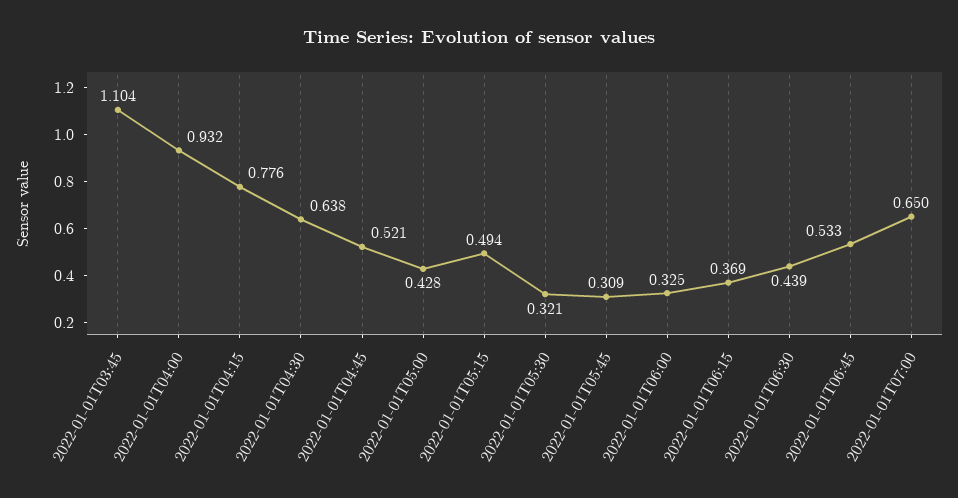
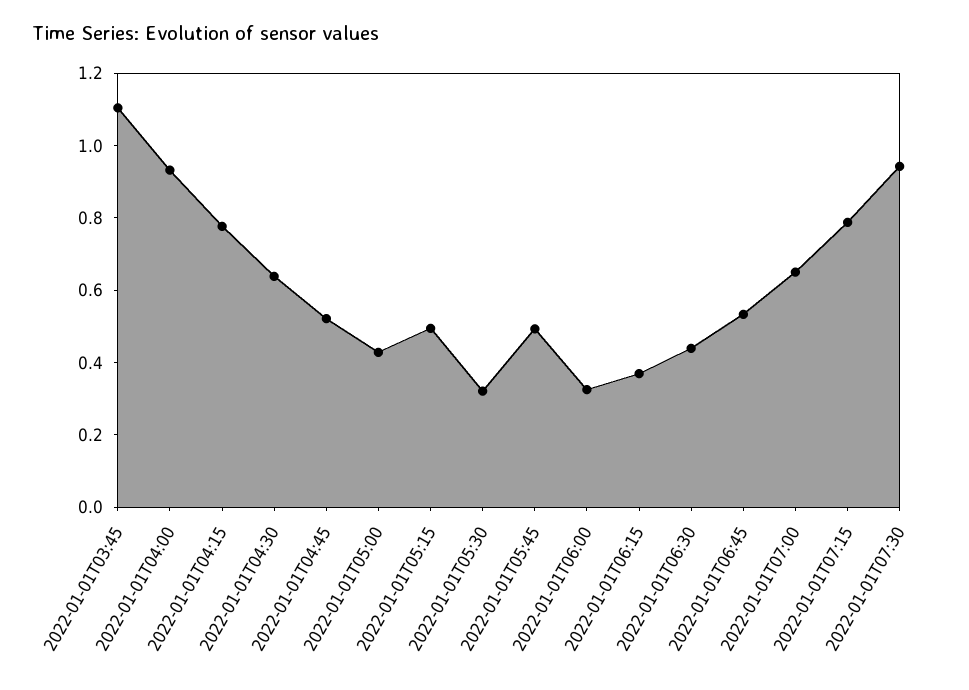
2022-01-01T05:45: 0.309 -> 0.5
2022-01-01T07:15: none -> 0.8
2022-01-01T07:30: none -> 0.95

